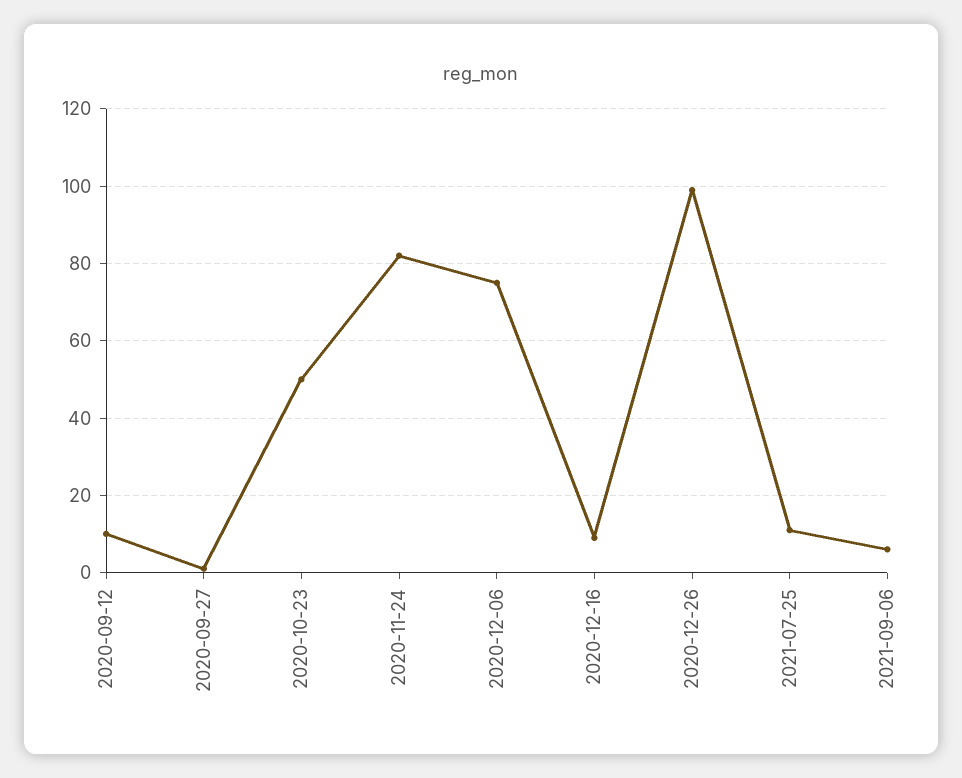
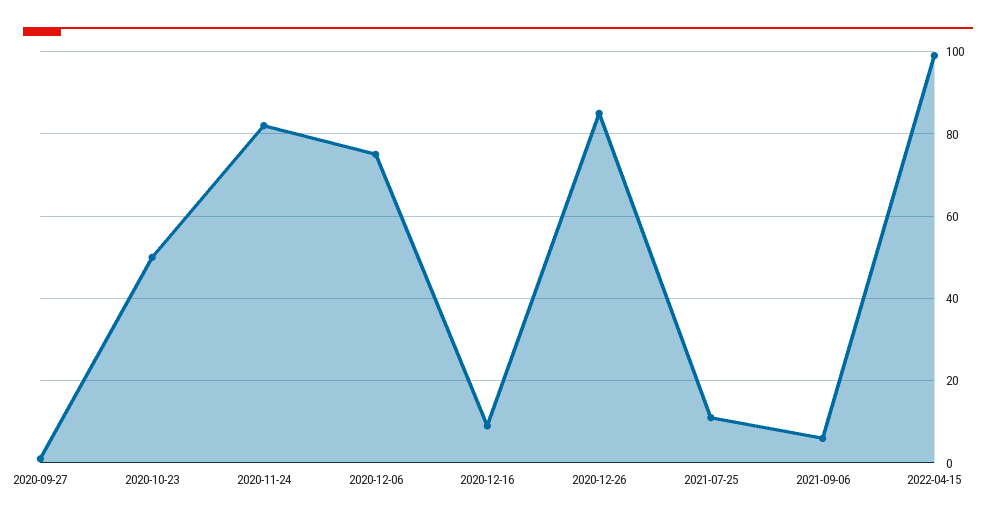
2020-09-12: 10 -> none
2020-12-26: 100 -> 85
2022-04-15: none -> 100

